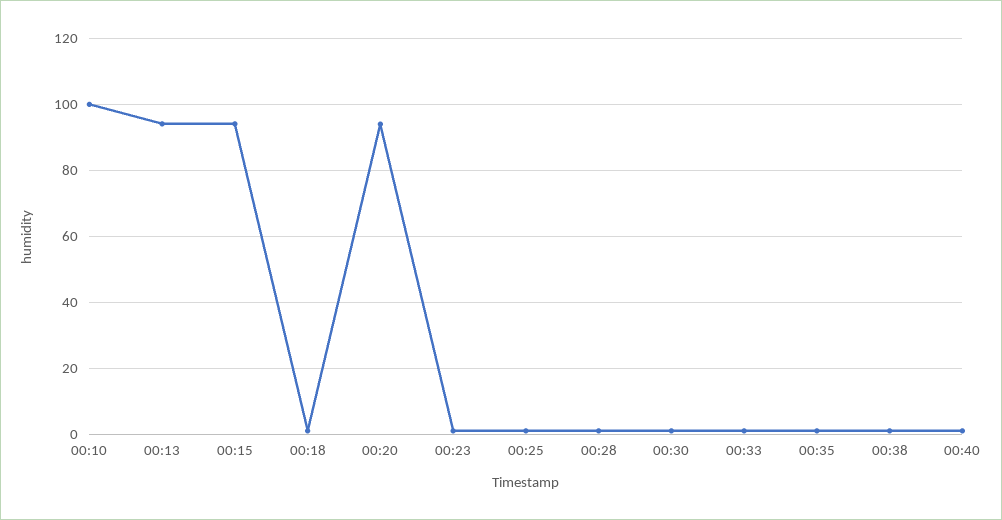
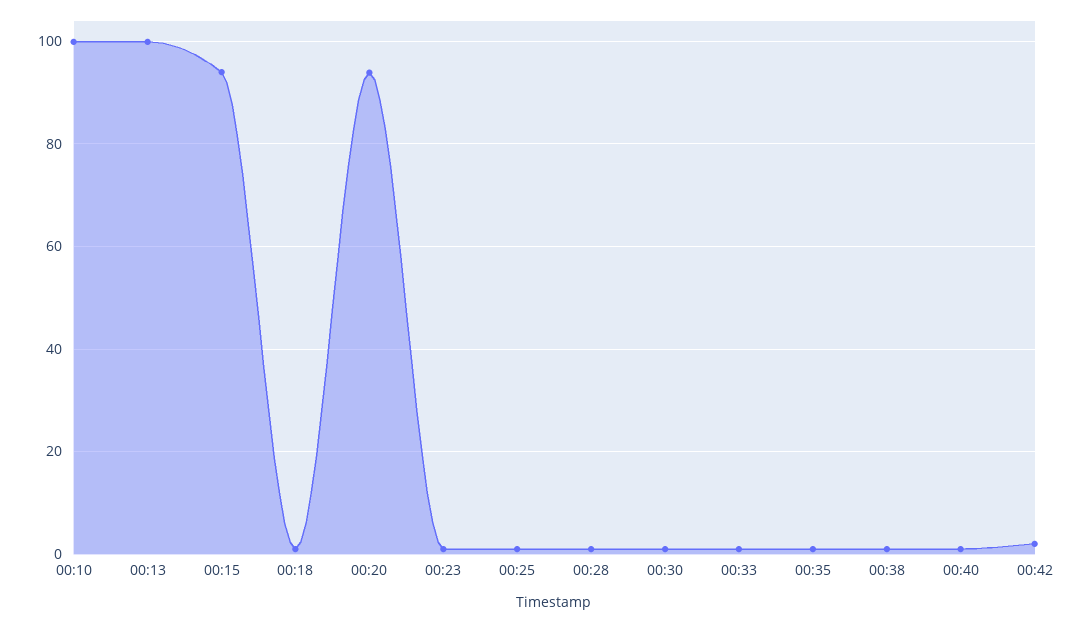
00:13: 94 -> 100
00:42: none -> 2

